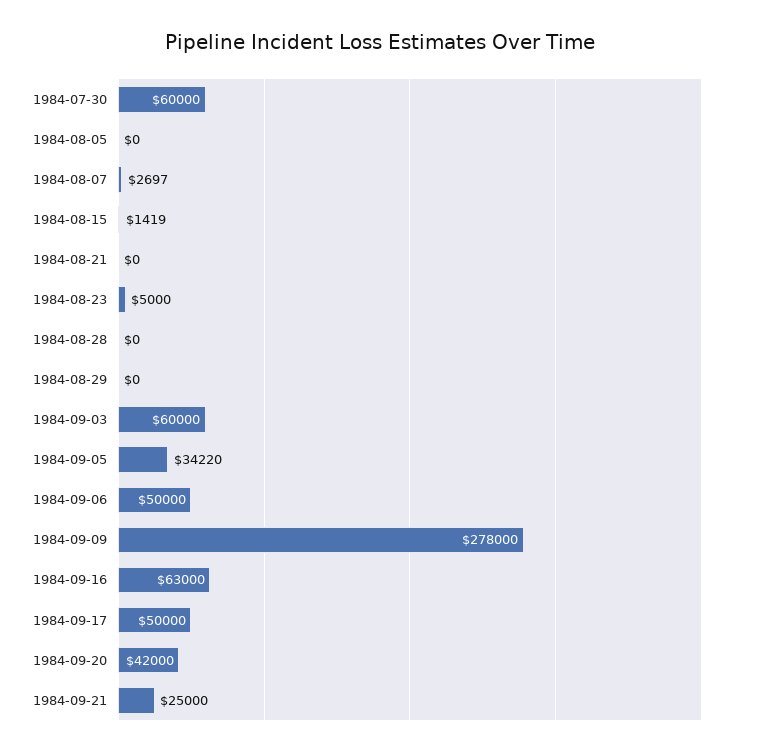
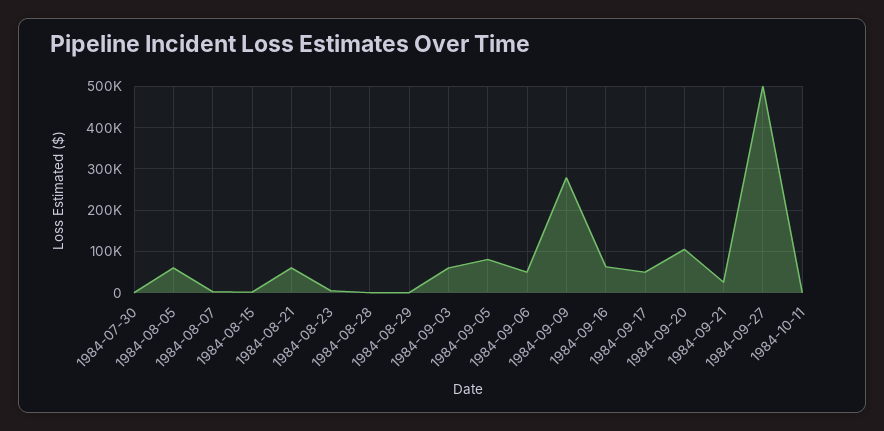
1984-07-30: 60000 -> 0
1984-08-05: 0 -> 60000
1984-08-21: 0 -> 60000
1984-09-05: 34220 -> 80000
1984-09-20: 42000 -> 100000
1984-09-27: none -> 500000
1984-10-11: none -> 0

